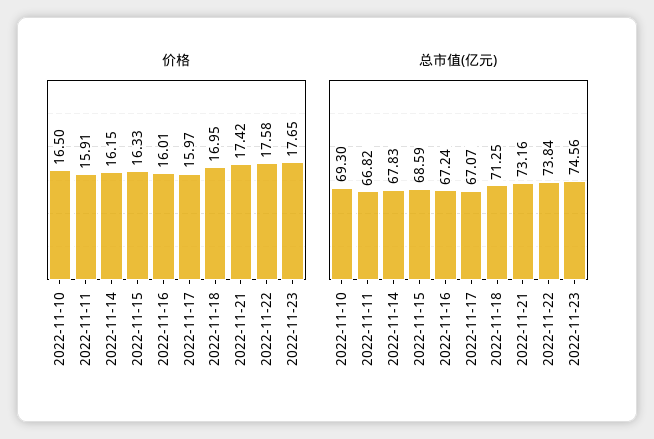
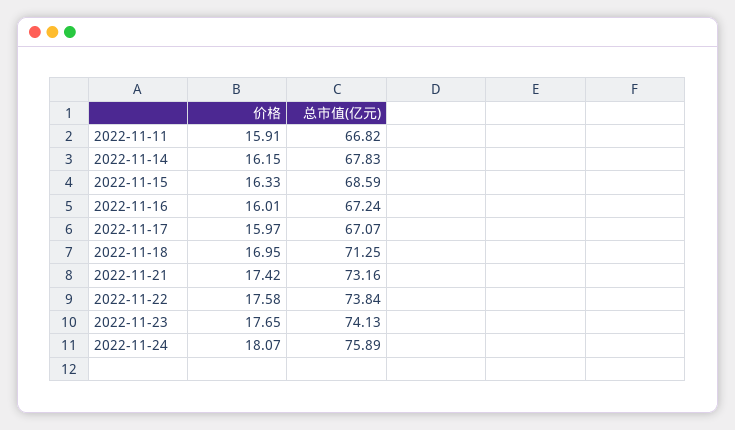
价格, 2022-11-10: 16.5 -> none
总市值(亿元), 2022-11-10: 69.3 -> none
总市值(亿元), 2022-11-23: 74.56 -> 74.13
价格, 2022-11-24: none -> 18.07
总市值(亿元), 2022-11-24: none -> 75.89

